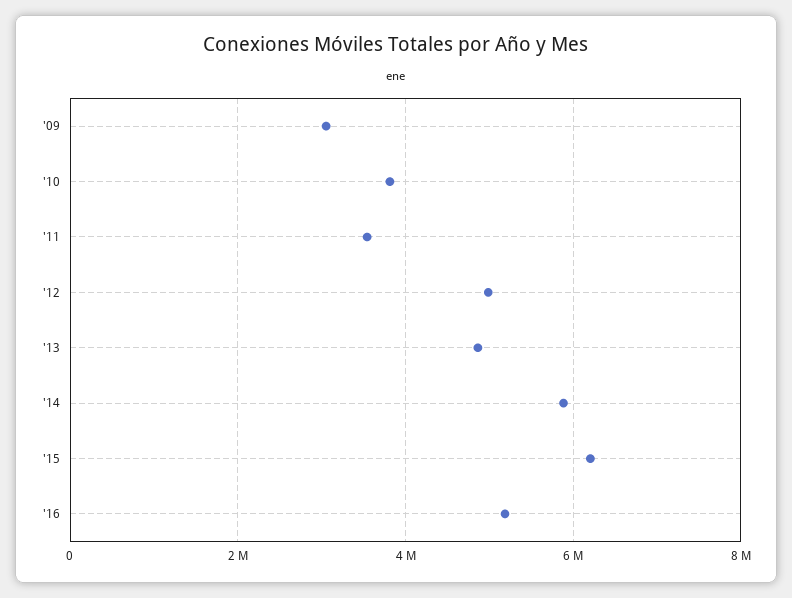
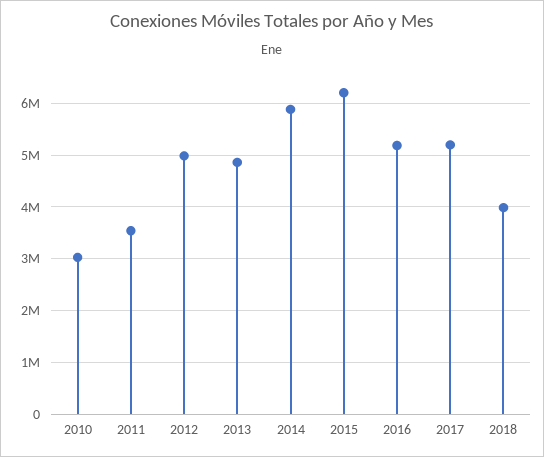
'09: 3000000 -> none
'10: 3800000 -> 3000000
2017: none -> 5200000
2018: none -> 4000000

